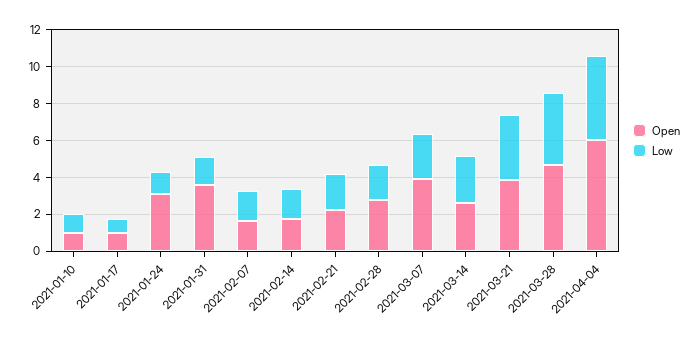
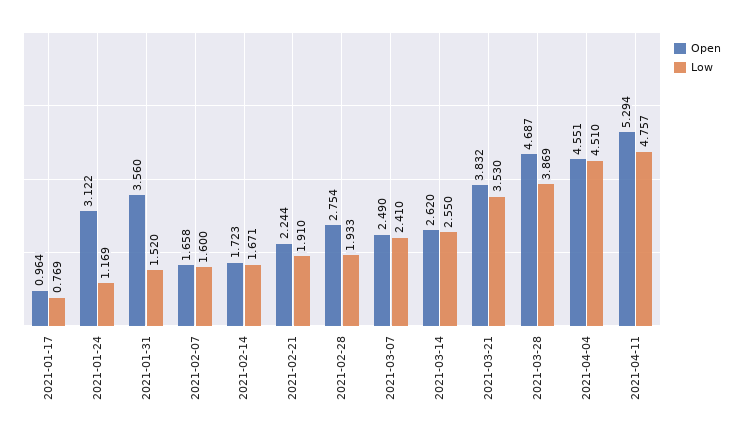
Open, 2021-01-10: 1 -> none
Low, 2021-01-10: 1 -> none
Open, 2021-03-07: 4 -> 2.49
Open, 2021-04-04: 6 -> 4.551
Open, 2021-04-11: none -> 5.294
Low, 2021-04-11: none -> 4.757

